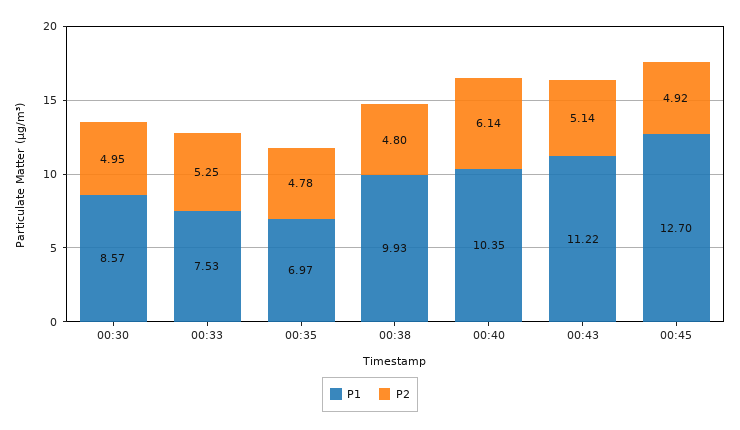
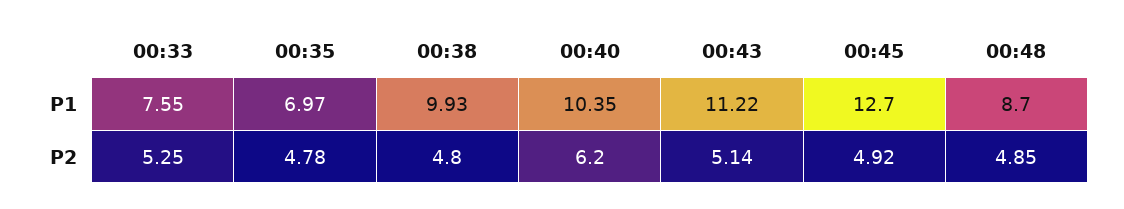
P1, 00:30: 8.57 -> none
P2, 00:30: 4.95 -> none
P1, 00:33: 7.53 -> 7.55
P2, 00:40: 6.14 -> 6.2
P1, 00:48: none -> 8.7
P2, 00:48: none -> 4.85

